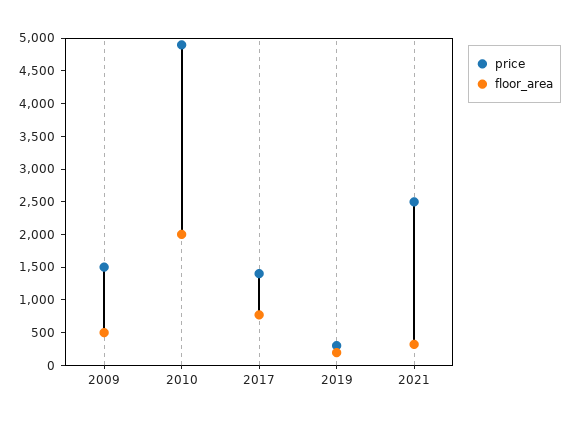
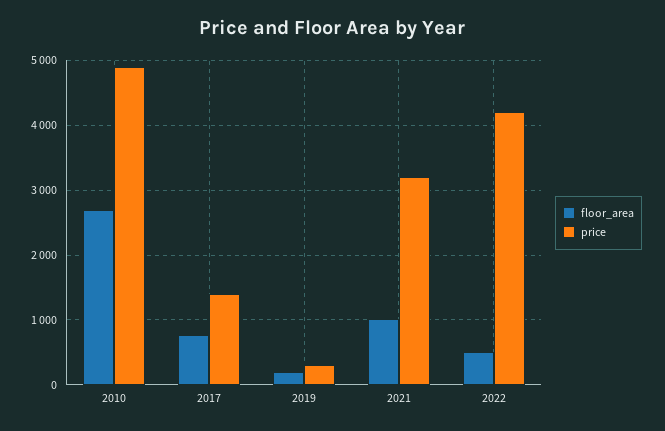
price, 2009: 1500 -> none
floor_area, 2009: 500 -> none
floor_area, 2010: 2000 -> 2700
price, 2021: 2500 -> 3200
floor_area, 2021: 250 -> 1000
floor_area, 2022: none -> 500
price, 2022: none -> 4200

